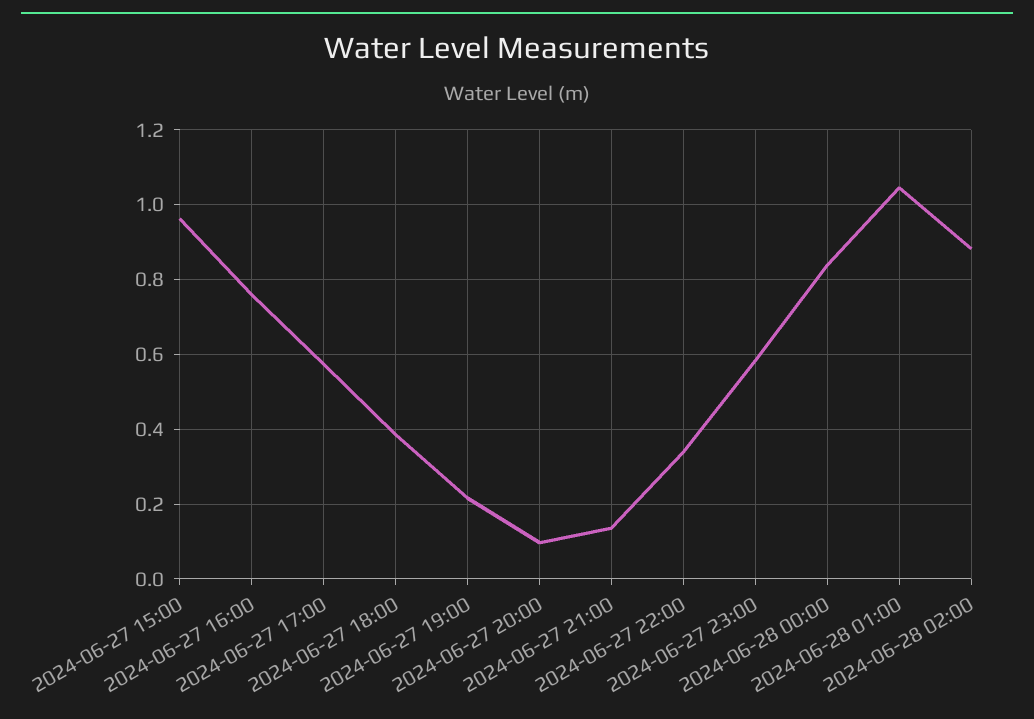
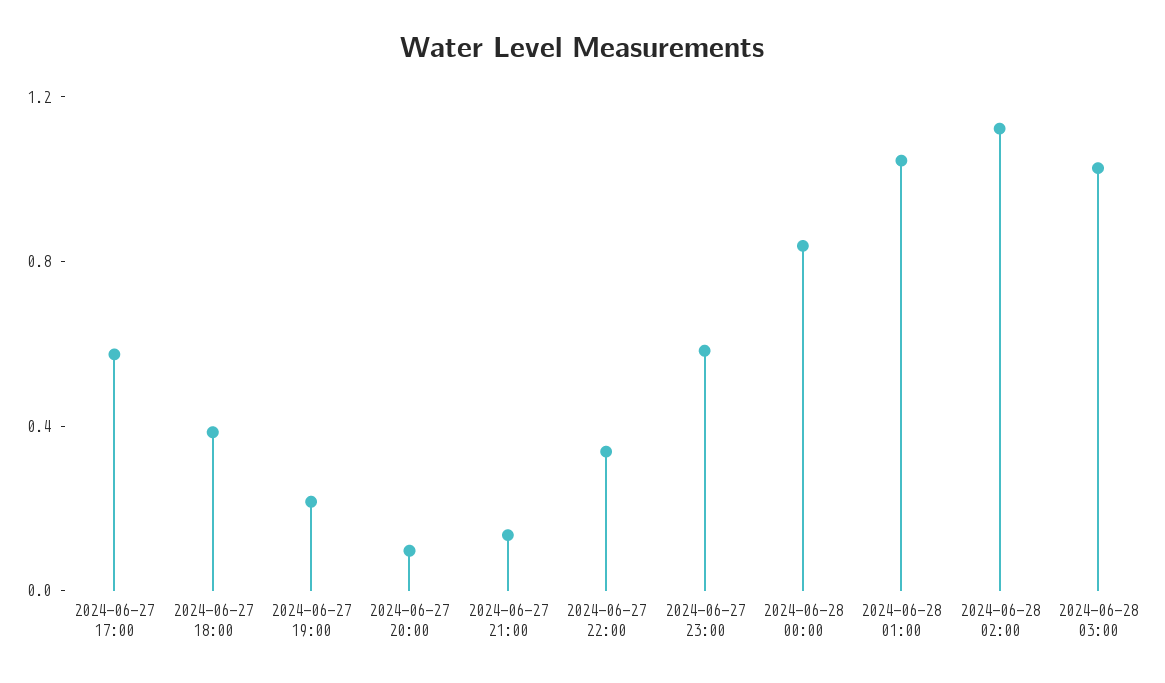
2024-06-27 15:00: 0.96 -> none
2024-06-27 16:00: 0.76 -> none
2024-06-28 02:00: 0.88 -> 1.1
2024-06-28 03:00: none -> 1

